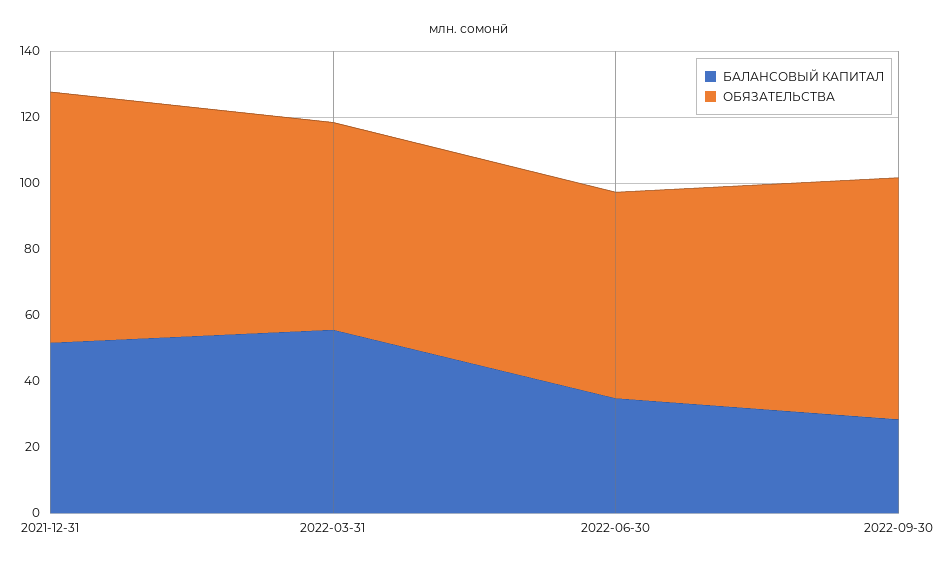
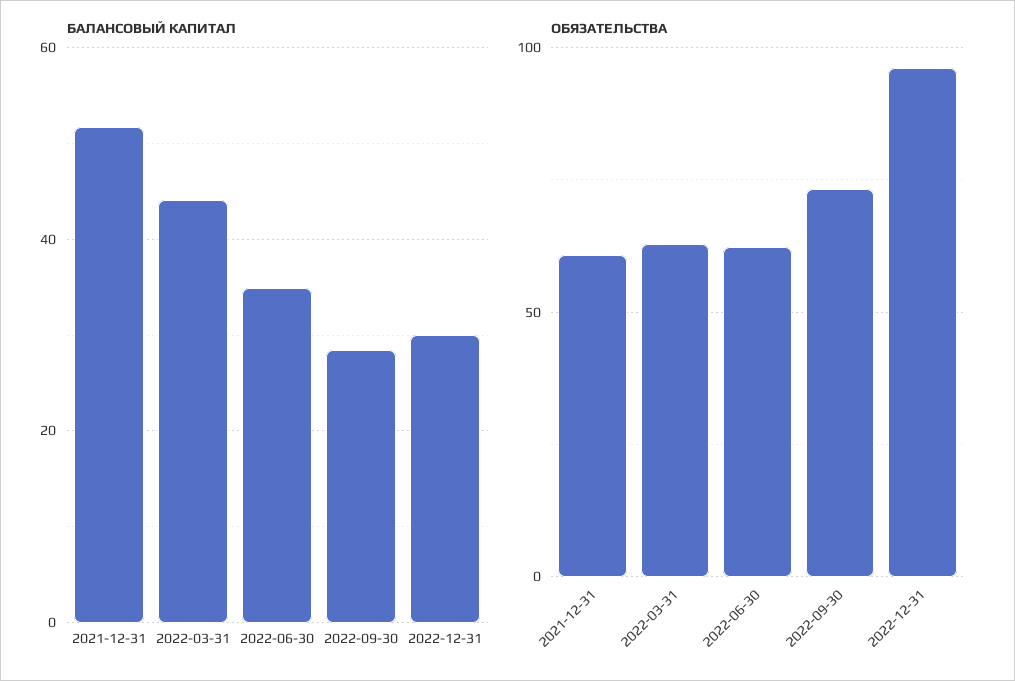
ОБЯЗАТЕЛЬСТВА, 2021-12-31: 75 -> 60
БАЛАНСОВЫЙ КАПИТАЛ, 2022-03-31: 55 -> 44
БАЛАНСОВЫЙ КАПИТАЛ, 2022-12-31: none -> 30
ОБЯЗАТЕЛЬСТВА, 2022-12-31: none -> 95

